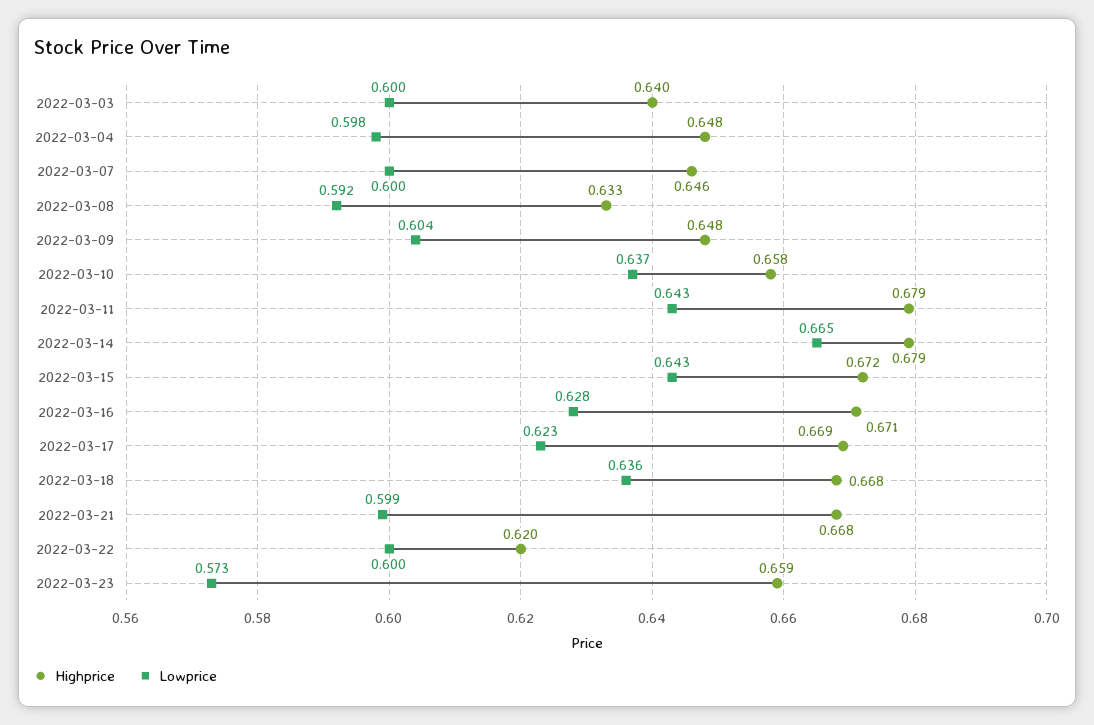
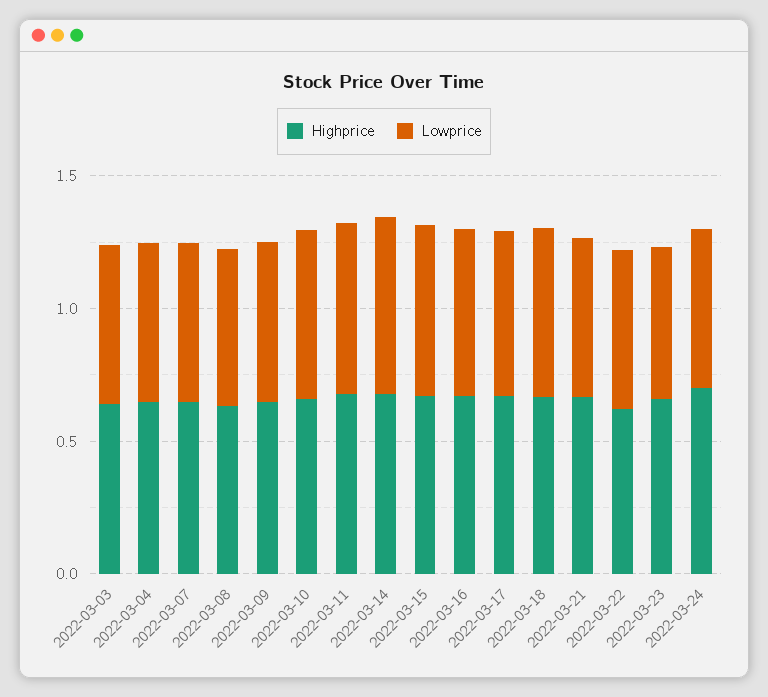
Highprice, 2022-03-24: none -> 0.7
Lowprice, 2022-03-24: none -> 0.6

